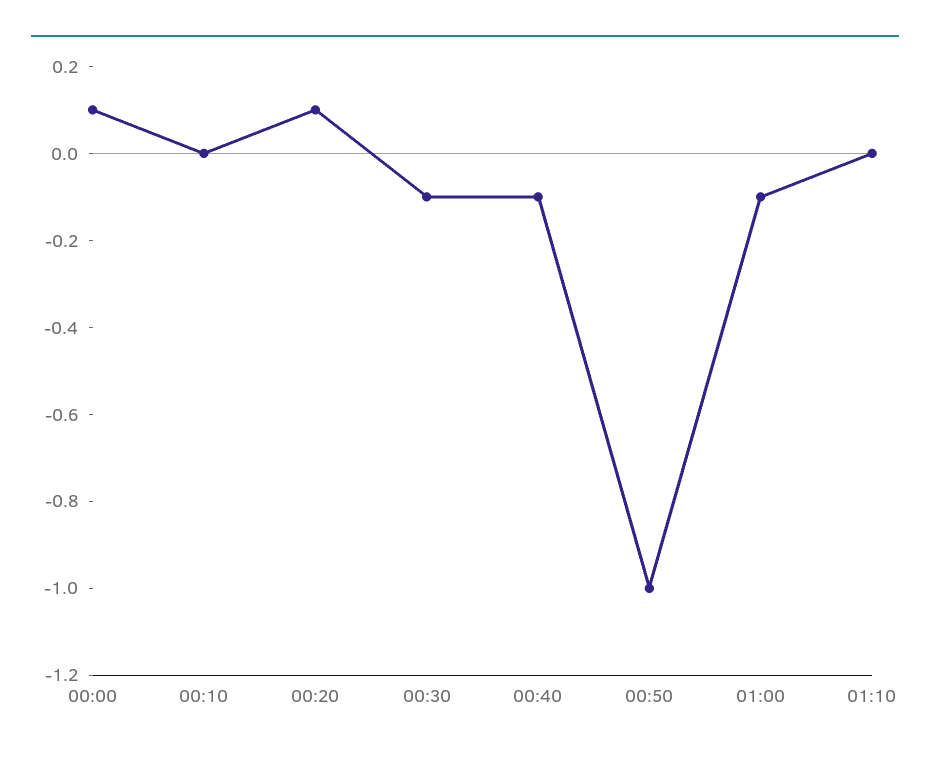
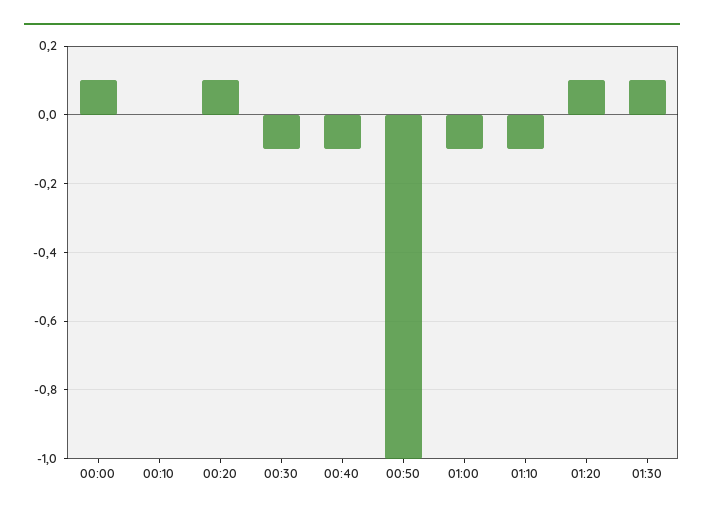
01:10: 0 -> -0.1
01:20: none -> 0.1
01:30: none -> 0.1

